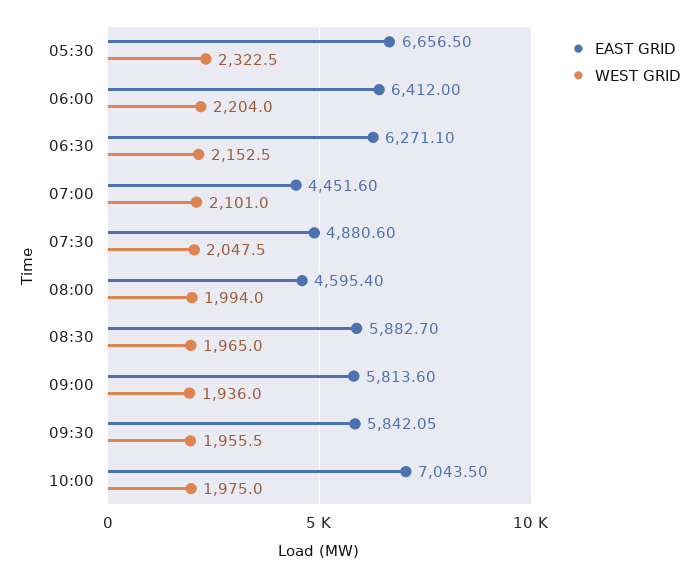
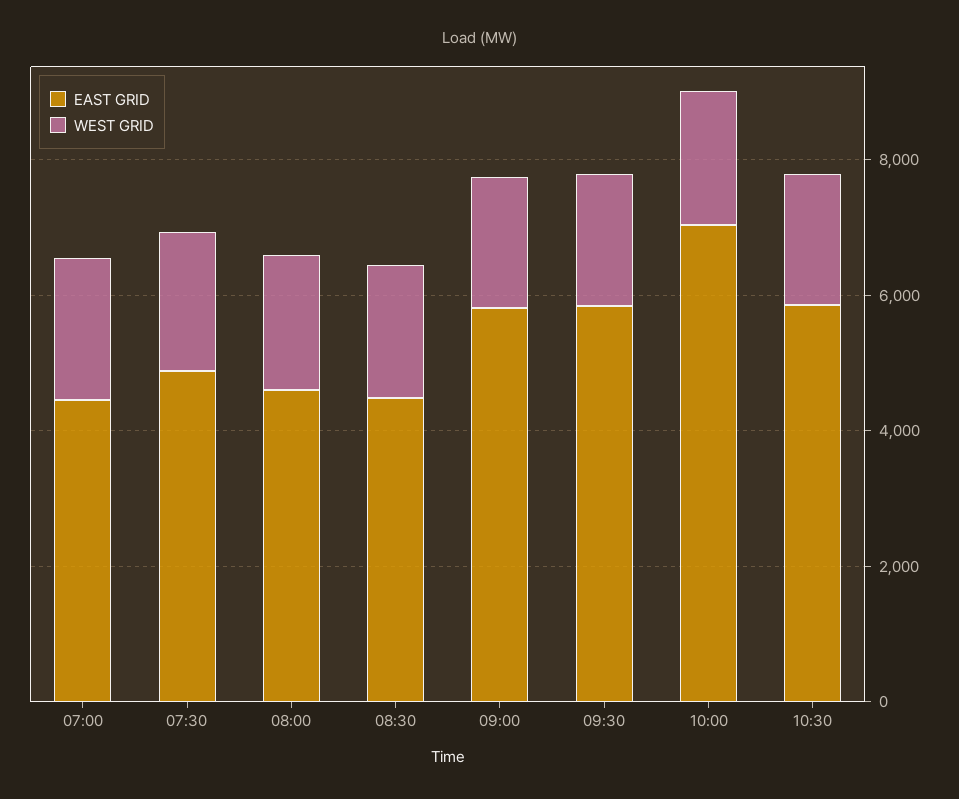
EAST GRID, 05:30: 6656.5 -> none
WEST GRID, 05:30: 2322.5 -> none
EAST GRID, 06:00: 6412 -> none
WEST GRID, 06:00: 2204 -> none
EAST GRID, 06:30: 6271.1 -> none
WEST GRID, 06:30: 2152.5 -> none
EAST GRID, 08:30: 5882.7 -> 4500
EAST GRID, 10:30: none -> 6000
WEST GRID, 10:30: none -> 2000

